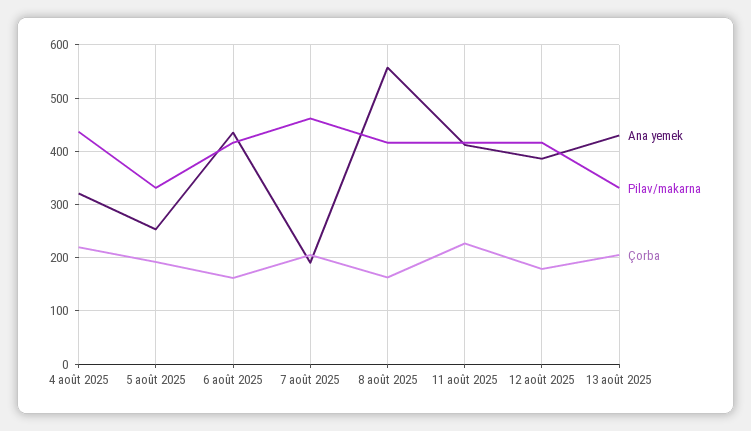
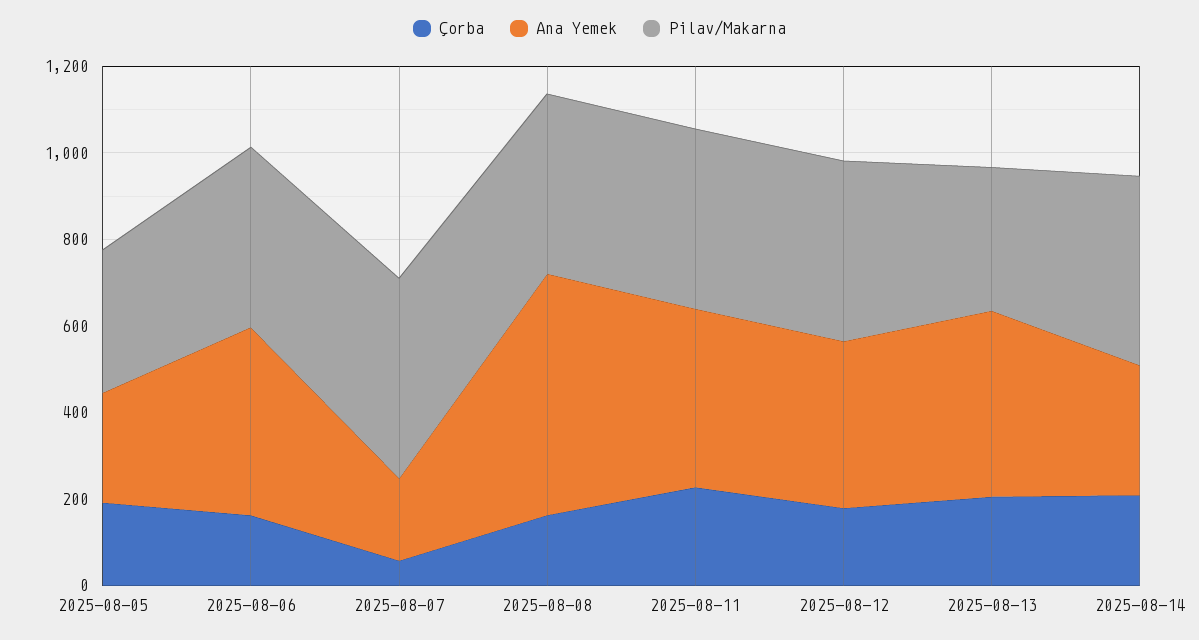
Ana yemek, 4 août 2025: 320 -> none
Pilav/makarna, 4 août 2025: 440 -> none
Çorba, 4 août 2025: 220 -> none
Çorba, 7 août 2025: 200 -> 50
Çorba, 2025-08-14: none -> 200
Ana yemek, 2025-08-14: none -> 300
Pilav/makarna, 2025-08-14: none -> 450

